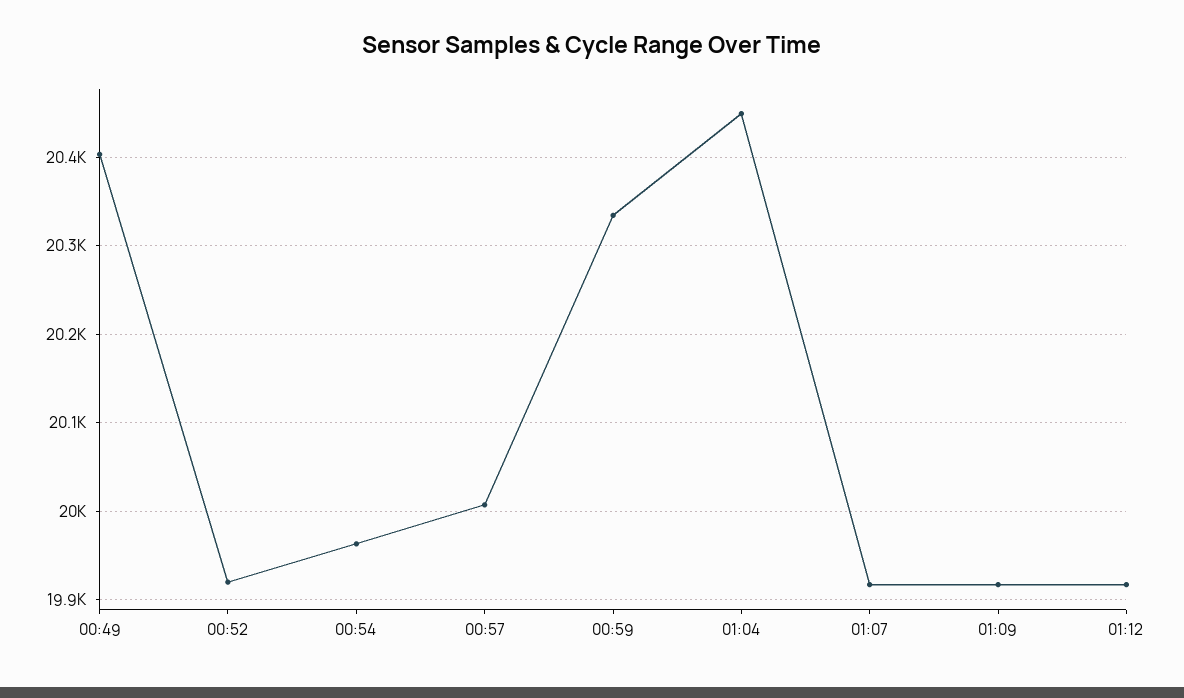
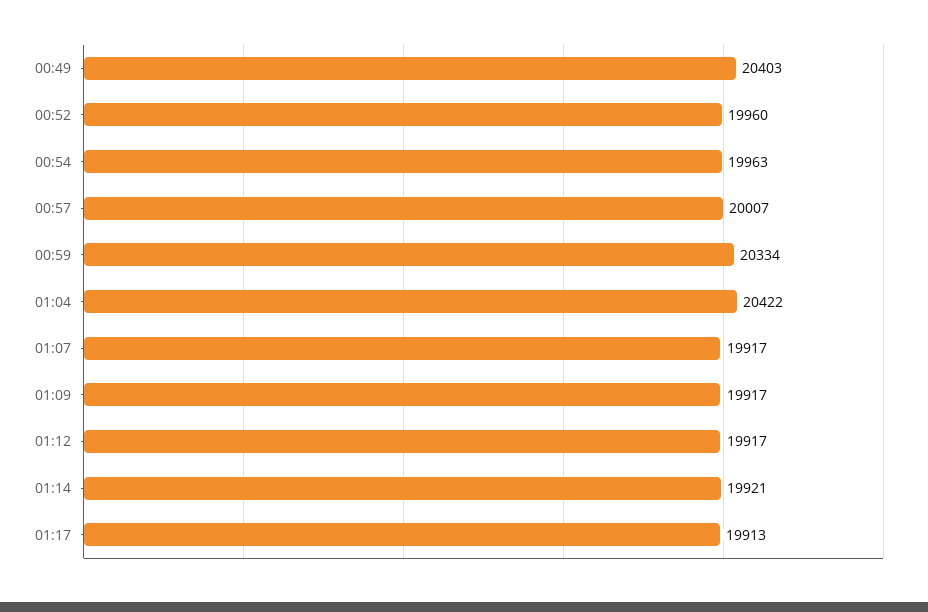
00:52: 19920 -> 19960
01:04: 20450 -> 20422
01:14: none -> 19921
01:17: none -> 19913

